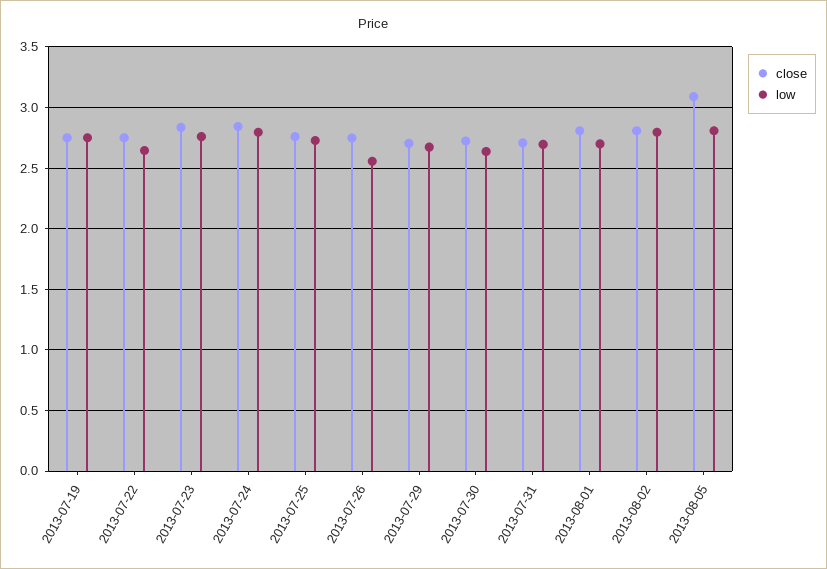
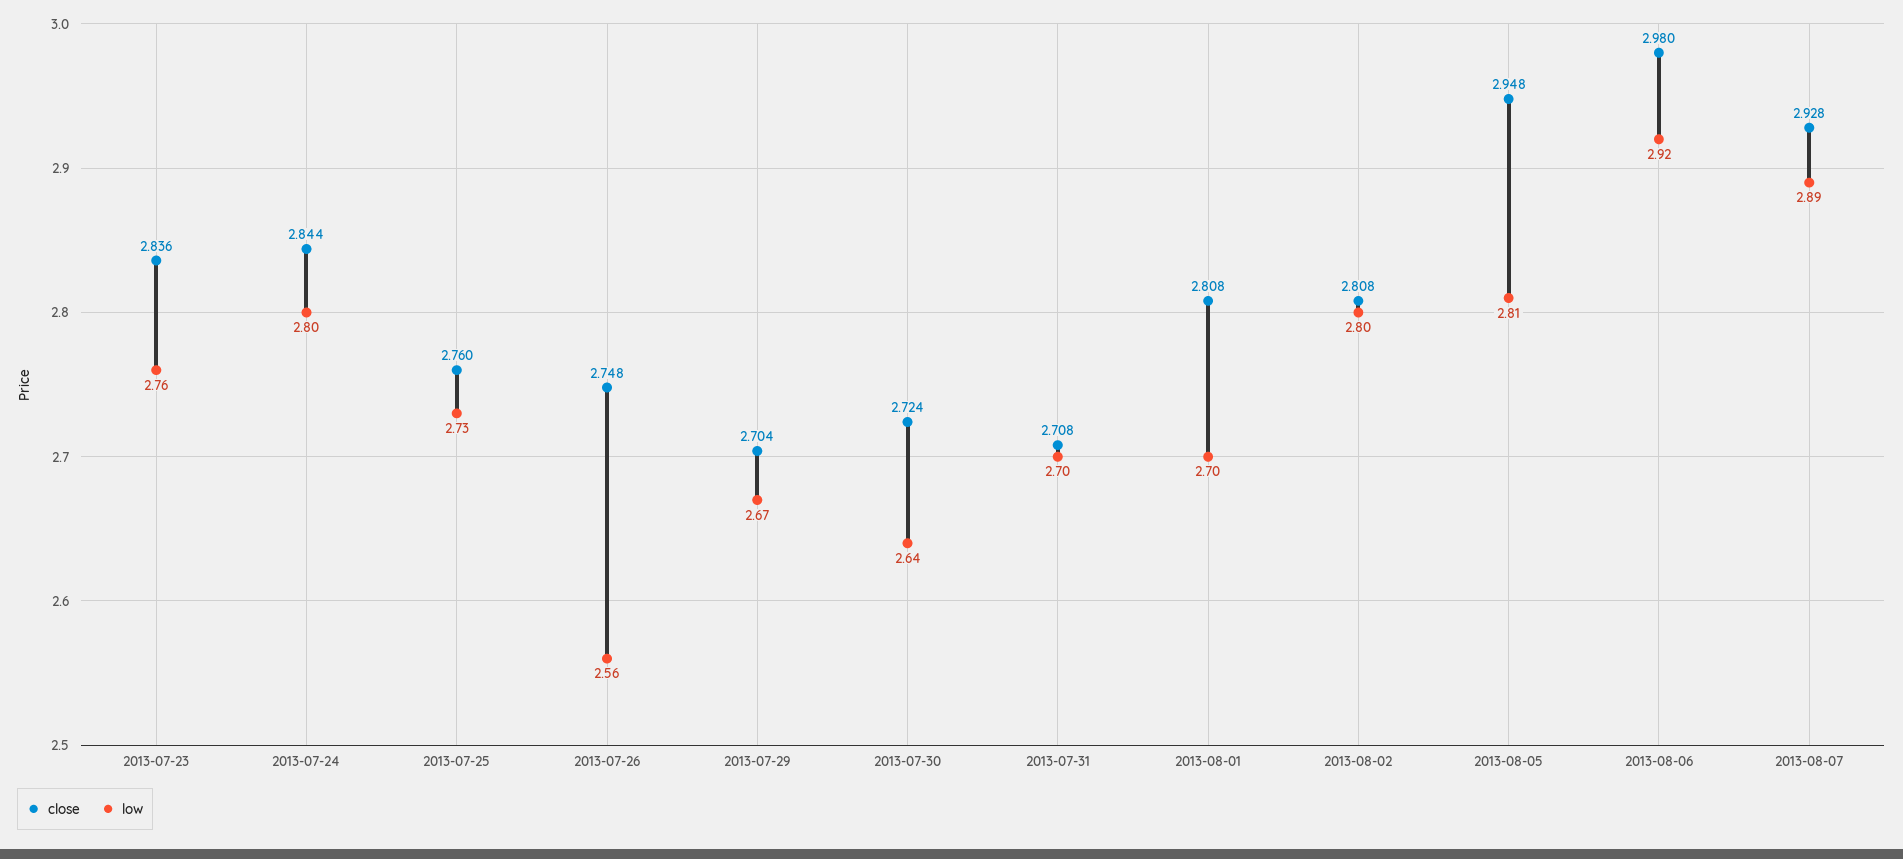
close, 2013-07-19: 2.75 -> none
low, 2013-07-19: 2.75 -> none
close, 2013-07-22: 2.75 -> none
low, 2013-07-22: 2.65 -> none
close, 2013-08-05: 3.1 -> 2.948
close, 2013-08-06: none -> 2.98
low, 2013-08-06: none -> 2.92
close, 2013-08-07: none -> 2.928
low, 2013-08-07: none -> 2.89

